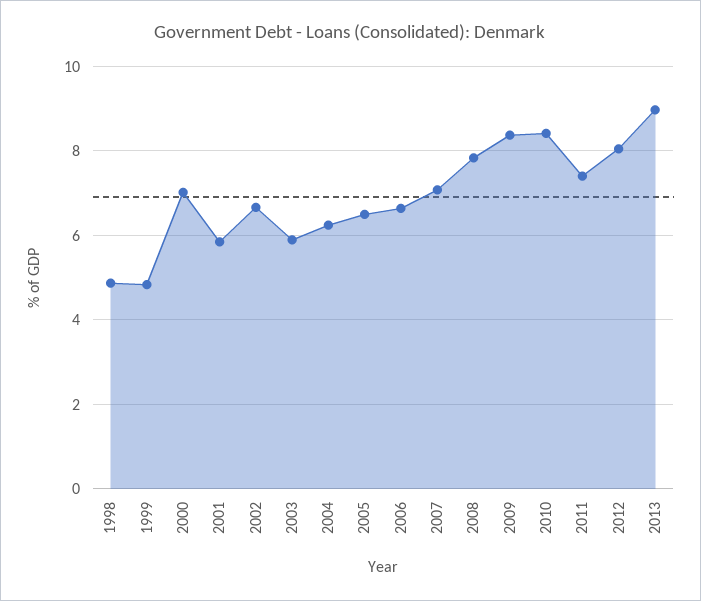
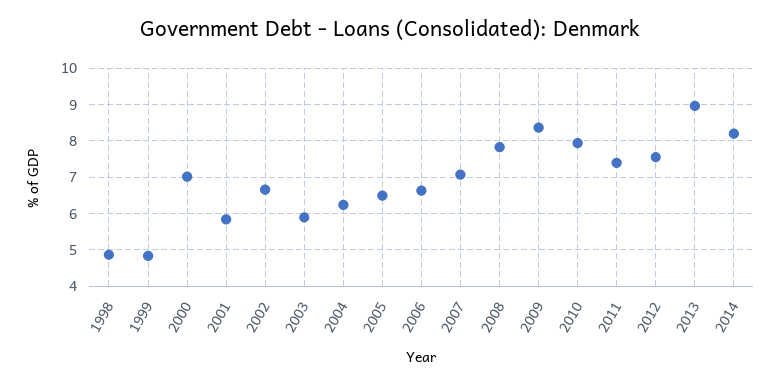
2010: 8.4 -> 8
2012: 8 -> 7.6
2014: none -> 8.2

